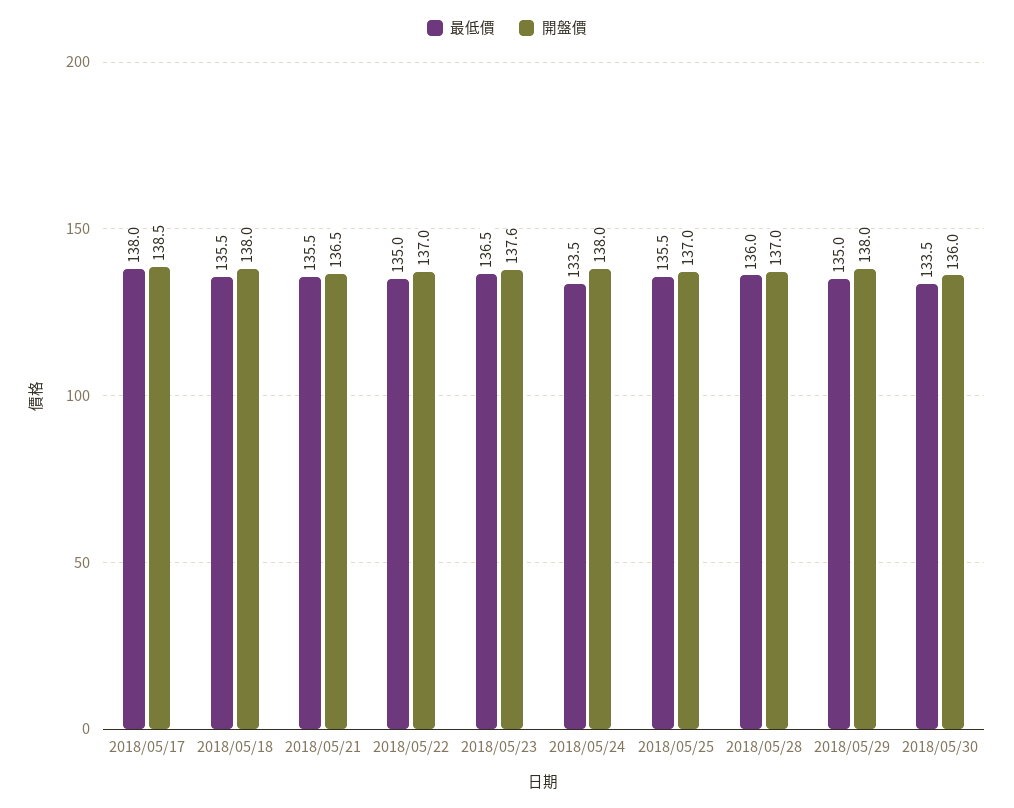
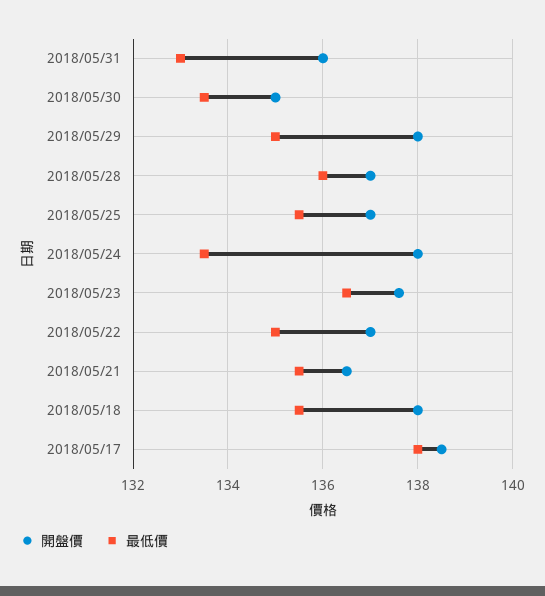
開盤價, 2018/05/30: 136 -> 135
開盤價, 2018/05/31: none -> 136
最低價, 2018/05/31: none -> 133

